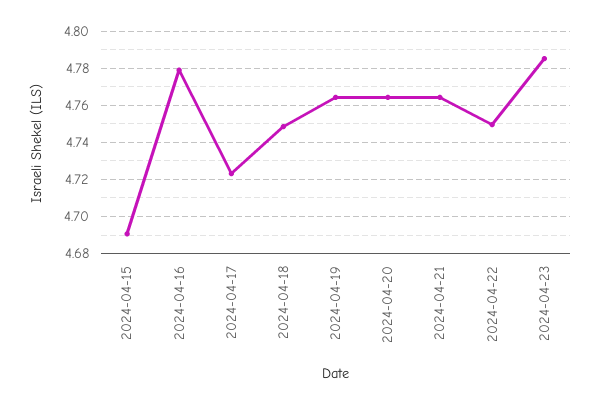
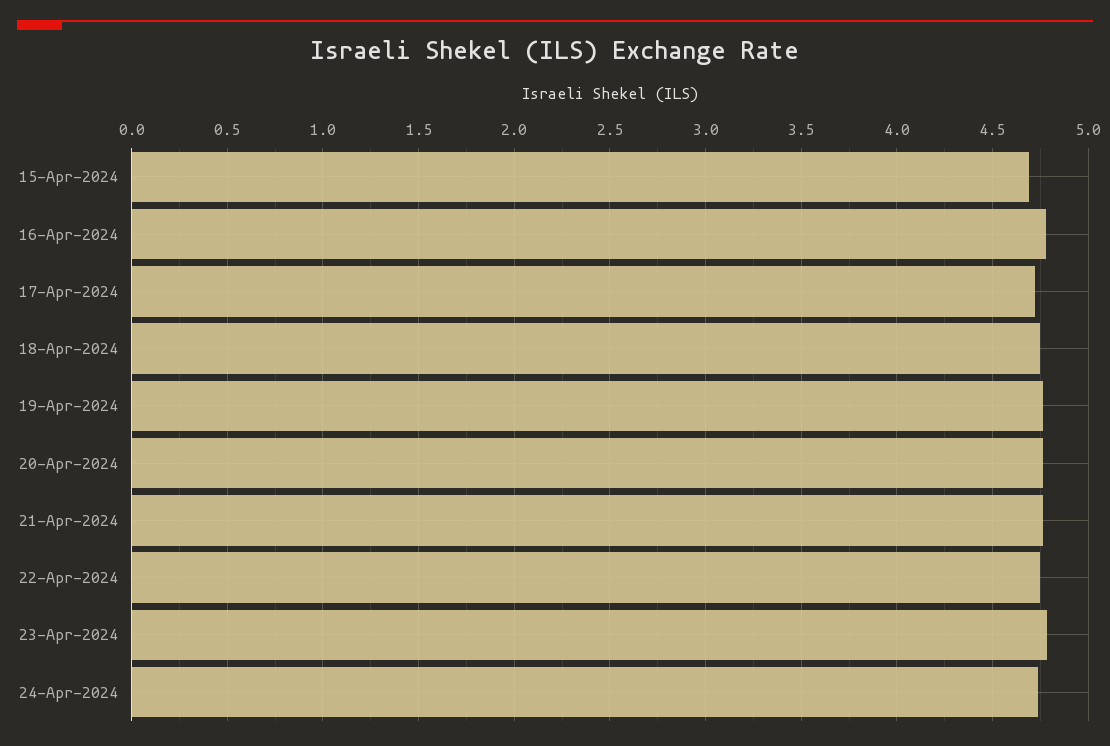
24-Apr-2024: none -> 4.75

